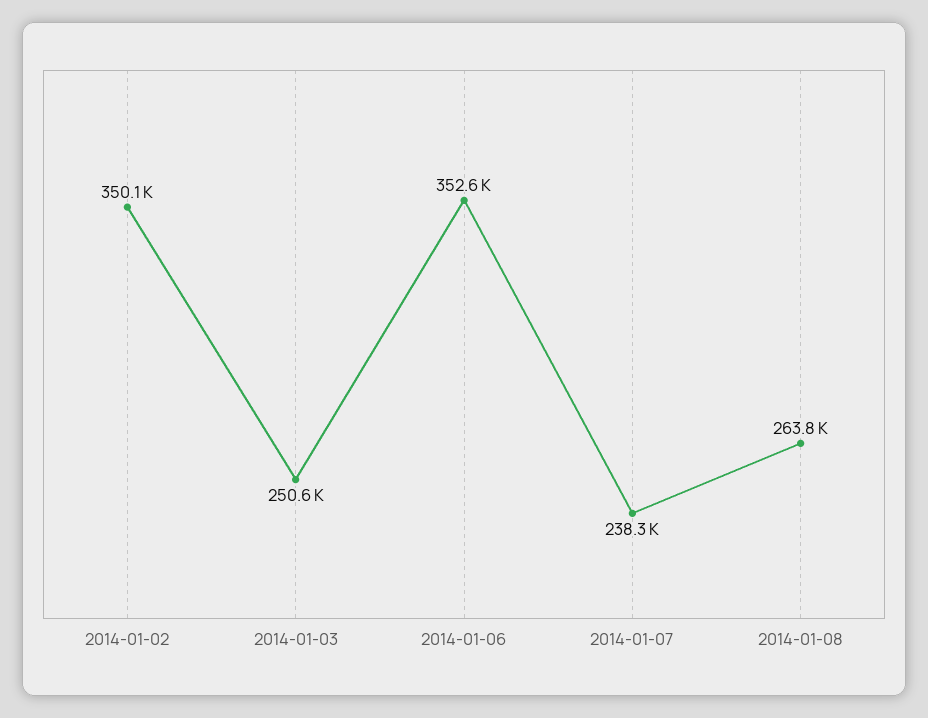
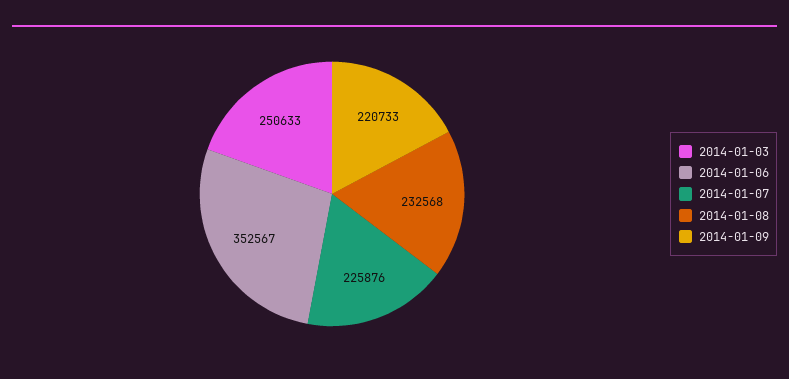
2014-01-02: 350100 -> none
2014-01-07: 238300 -> 225876
2014-01-08: 263800 -> 232568
2014-01-09: none -> 220733

